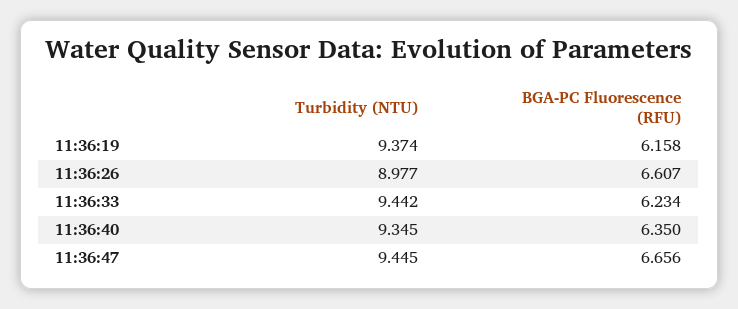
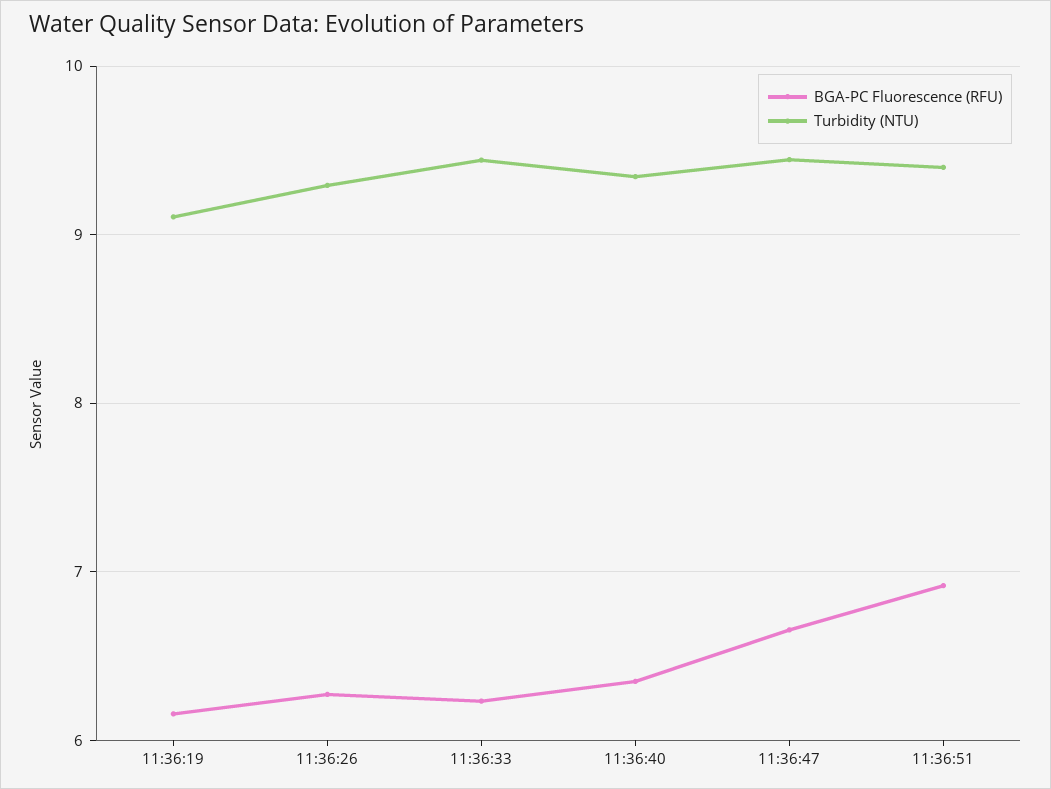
Turbidity (NTU), 11:36:19: 9.374 -> 9.1
Turbidity (NTU), 11:36:26: 8.977 -> 9.3
BGA-PC Fluorescence (RFU), 11:36:26: 6.607 -> 6.3
BGA-PC Fluorescence (RFU), 11:36:51: none -> 6.9
Turbidity (NTU), 11:36:51: none -> 9.4

